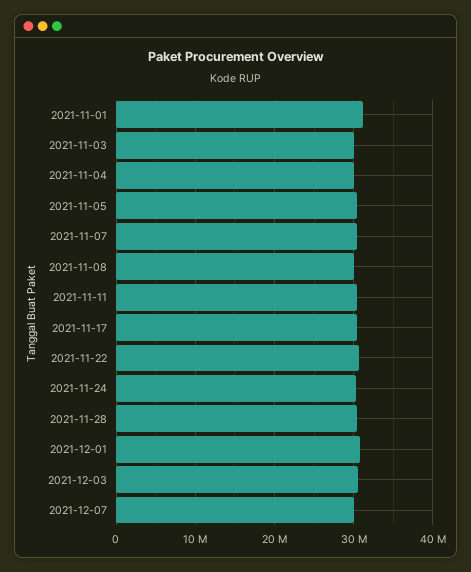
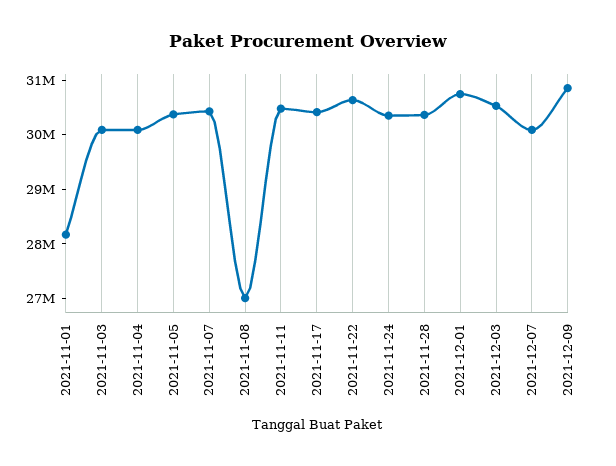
2021-11-01: 31000000 -> 28200000
2021-11-08: 30000000 -> 27000000
2021-12-09: none -> 30800000

